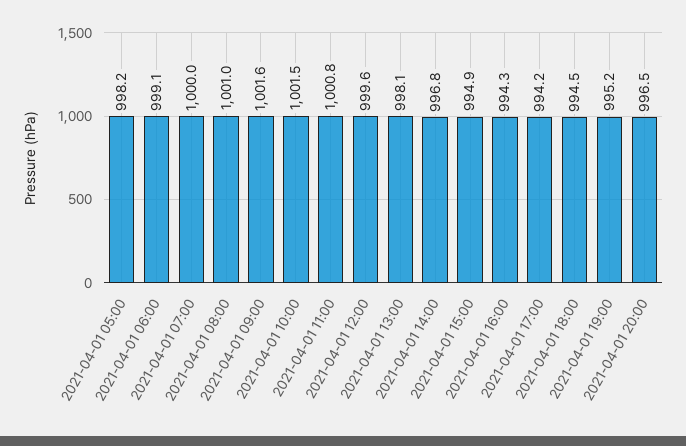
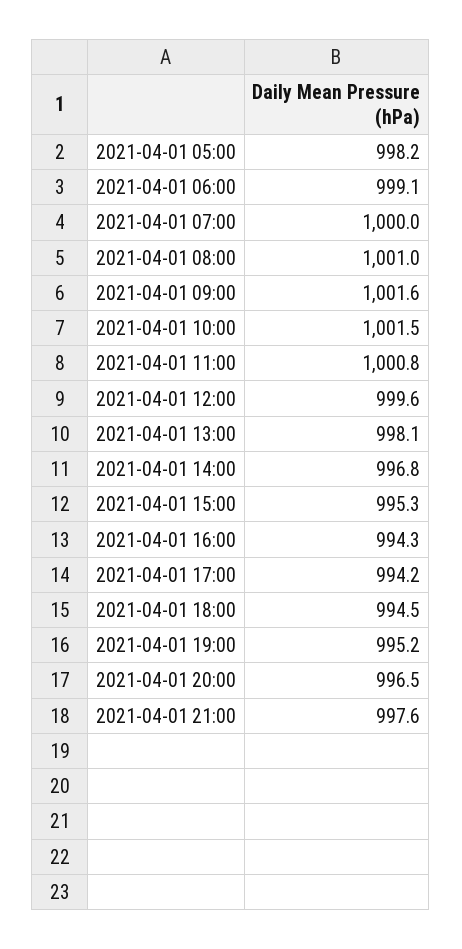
2021-04-01 15:00: 994.9 -> 995.3
2021-04-01 21:00: none -> 997.6

